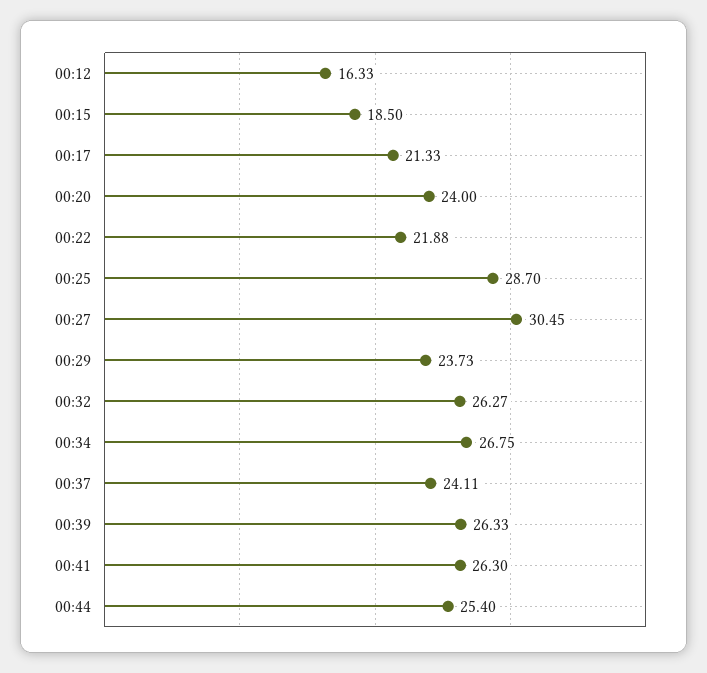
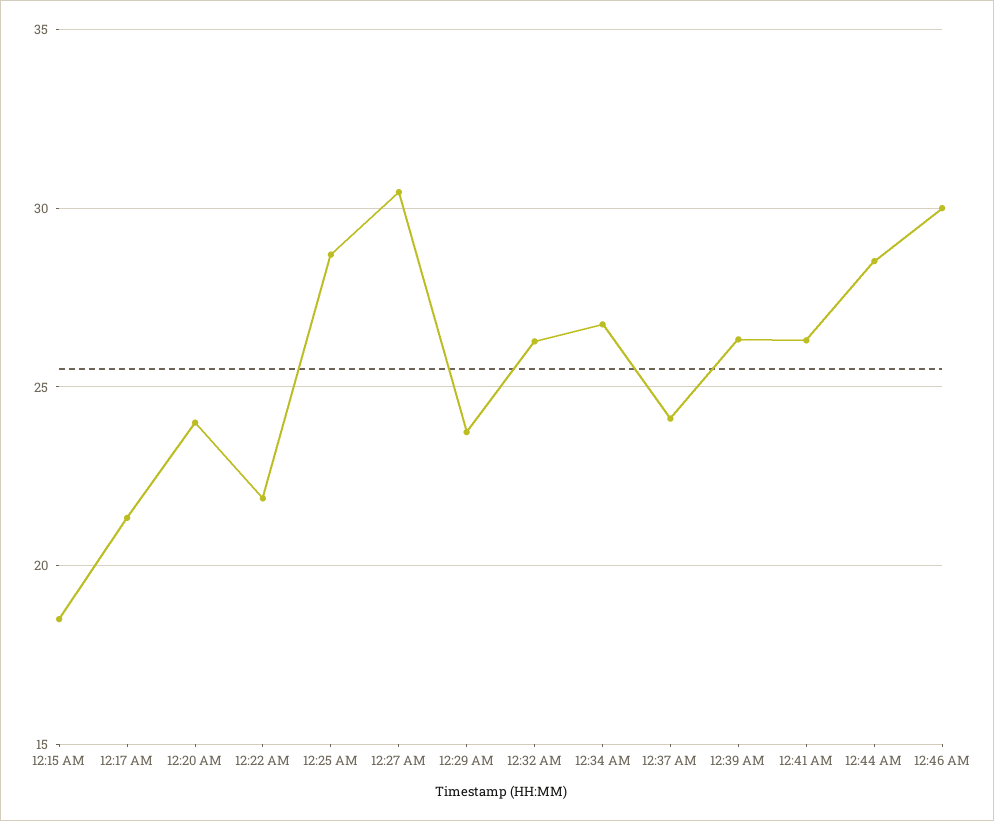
00:12: 16.33 -> none
00:44: 25.4 -> 28.5
12:46 AM: none -> 30

